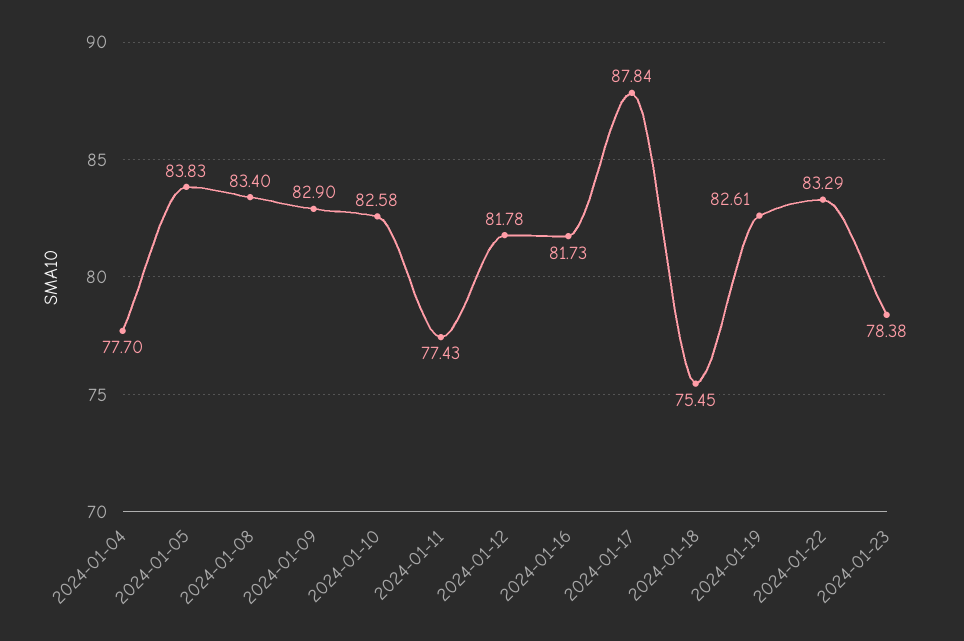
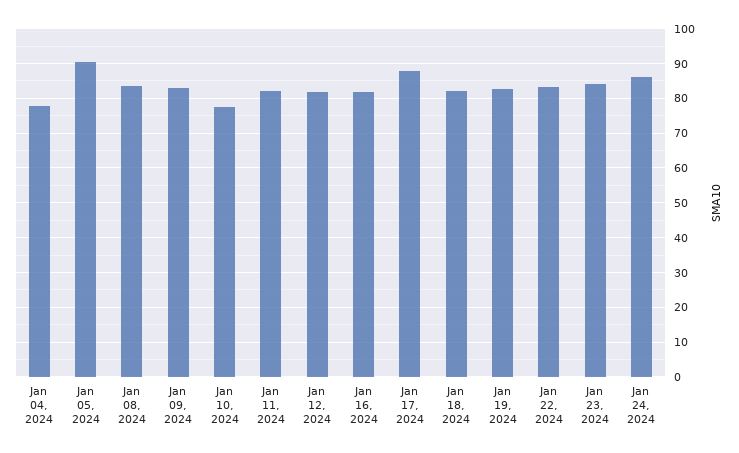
2024-01-05: 83.83 -> 90
2024-01-10: 82.58 -> 78
2024-01-11: 77.43 -> 82
2024-01-18: 75.45 -> 82
2024-01-23: 78.38 -> 84
Jan 24, 2024: none -> 86

